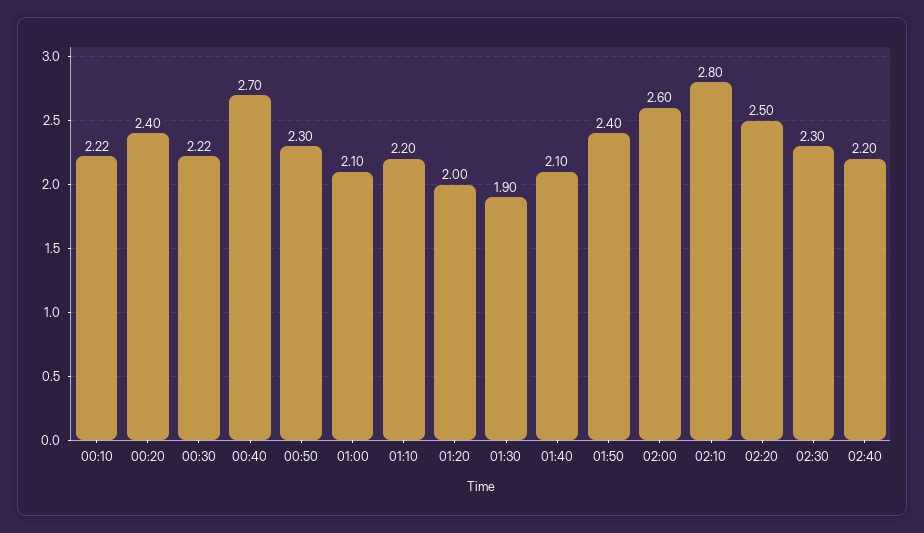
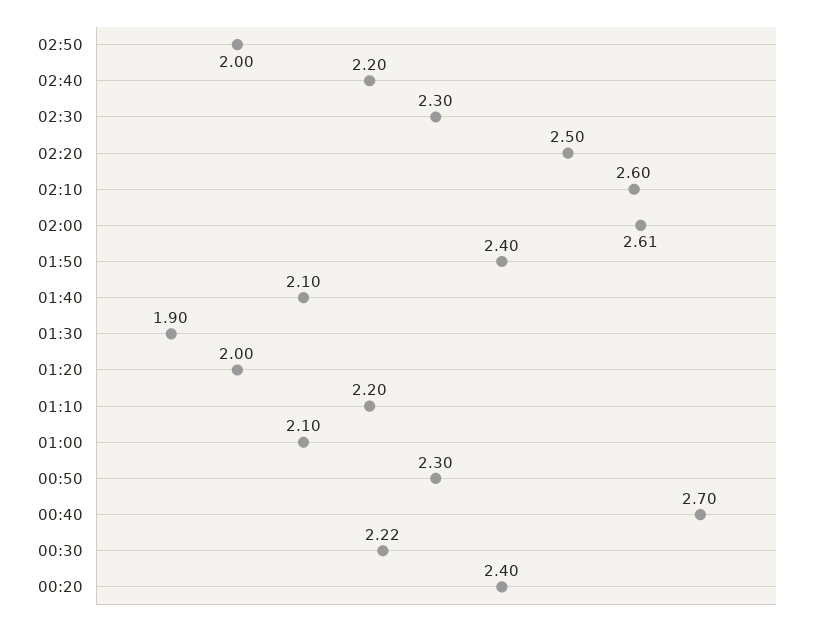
00:10: 2.22 -> none
02:00: 2.6 -> 2.61
02:10: 2.8 -> 2.6
02:50: none -> 2

